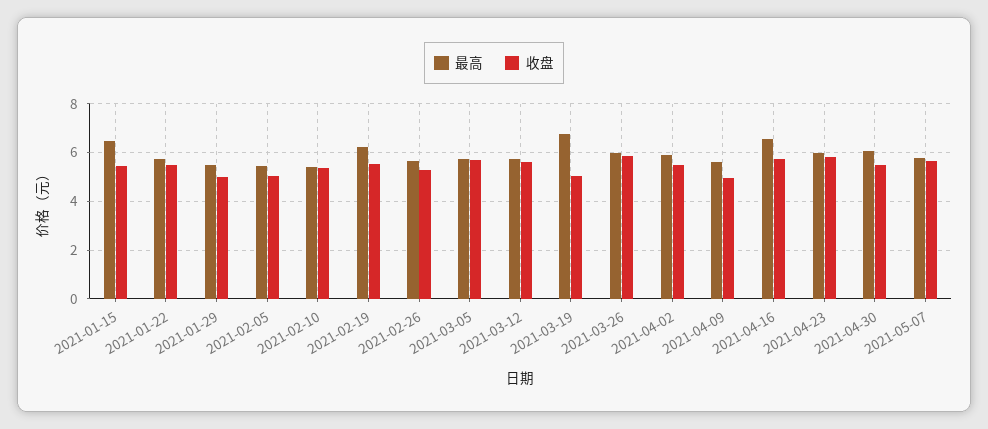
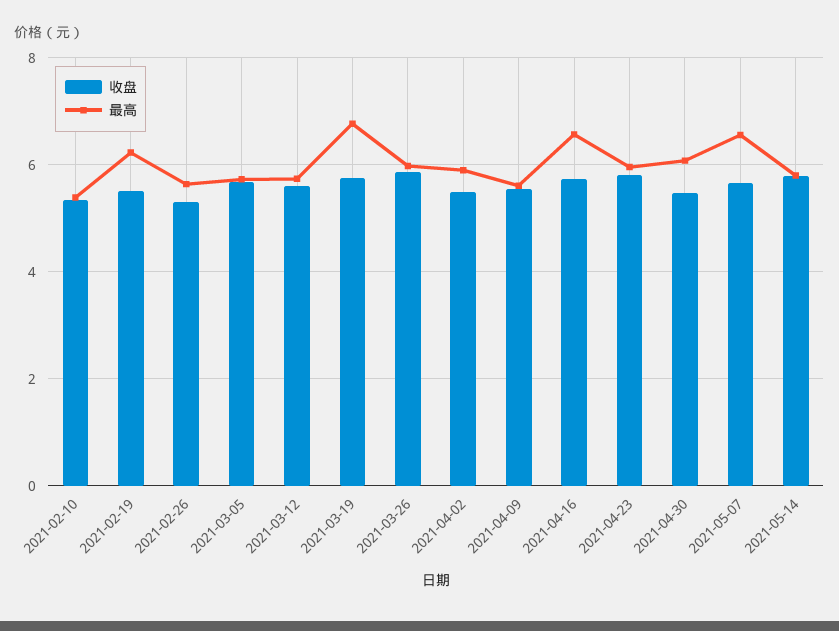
最高, 2021-01-15: 6.5 -> none
收盘, 2021-01-15: 5.5 -> none
最高, 2021-01-22: 5.75 -> none
收盘, 2021-01-22: 5.5 -> none
最高, 2021-01-29: 5.5 -> none
收盘, 2021-01-29: 5 -> none
最高, 2021-02-05: 5.5 -> none
收盘, 2021-02-05: 5 -> none
收盘, 2021-03-19: 5 -> 5.8
收盘, 2021-04-09: 5 -> 5.6
最高, 2021-05-07: 5.75 -> 6.6
收盘, 2021-05-14: none -> 5.8
最高, 2021-05-14: none -> 5.8

